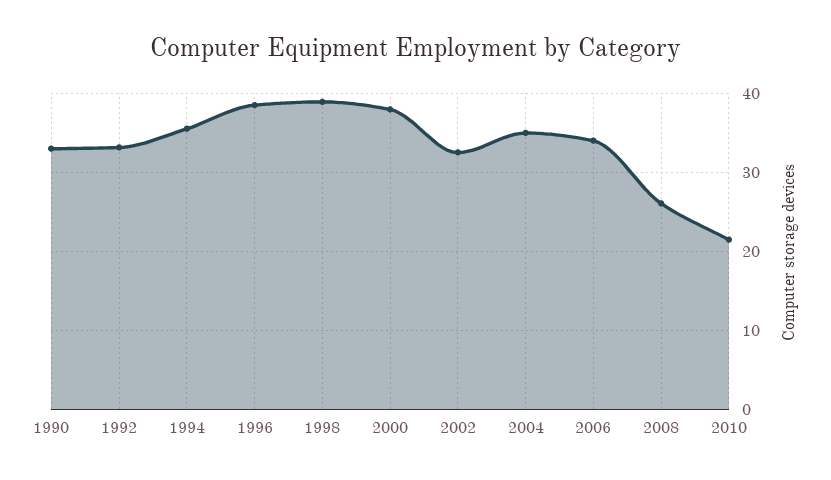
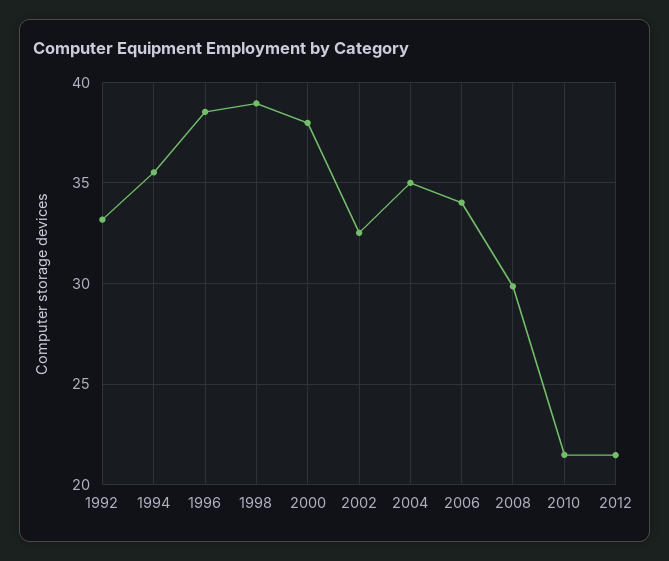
1990: 33 -> none
2008: 26 -> 30
2012: none -> 21.5

